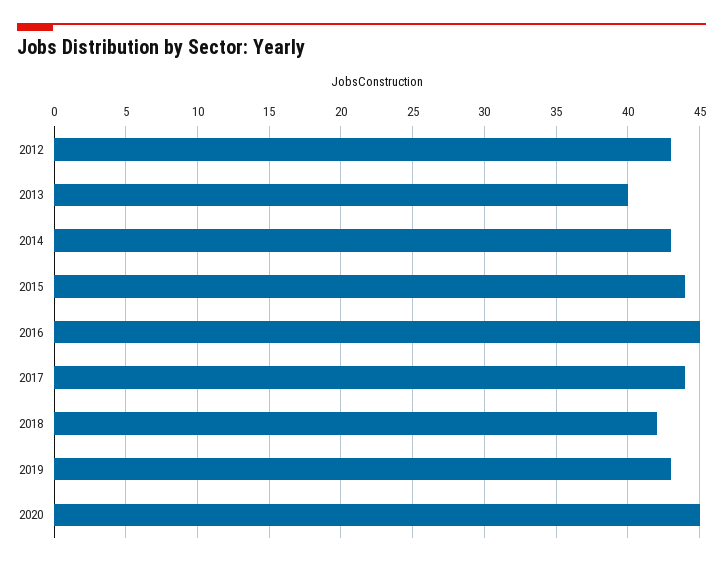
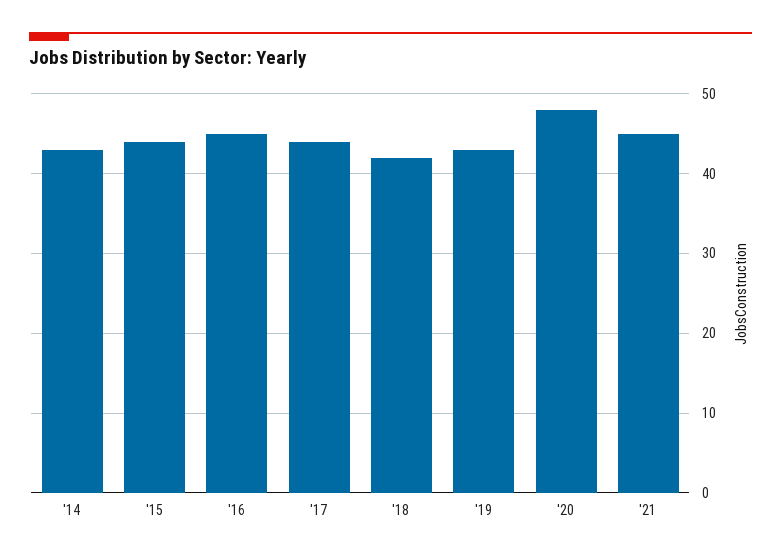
2012: 43 -> none
2013: 40 -> none
2020: 45 -> 48
'21: none -> 45

